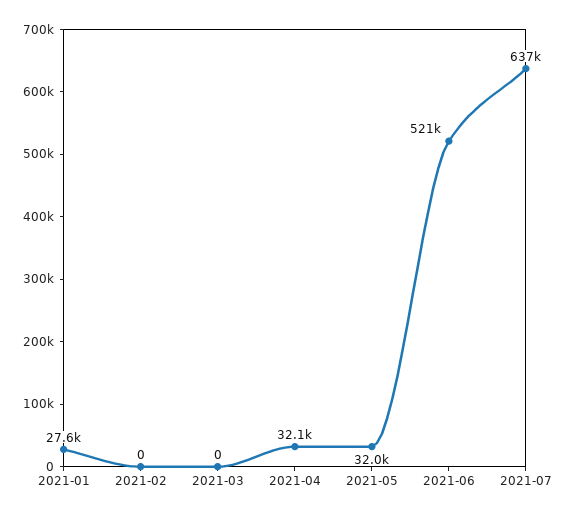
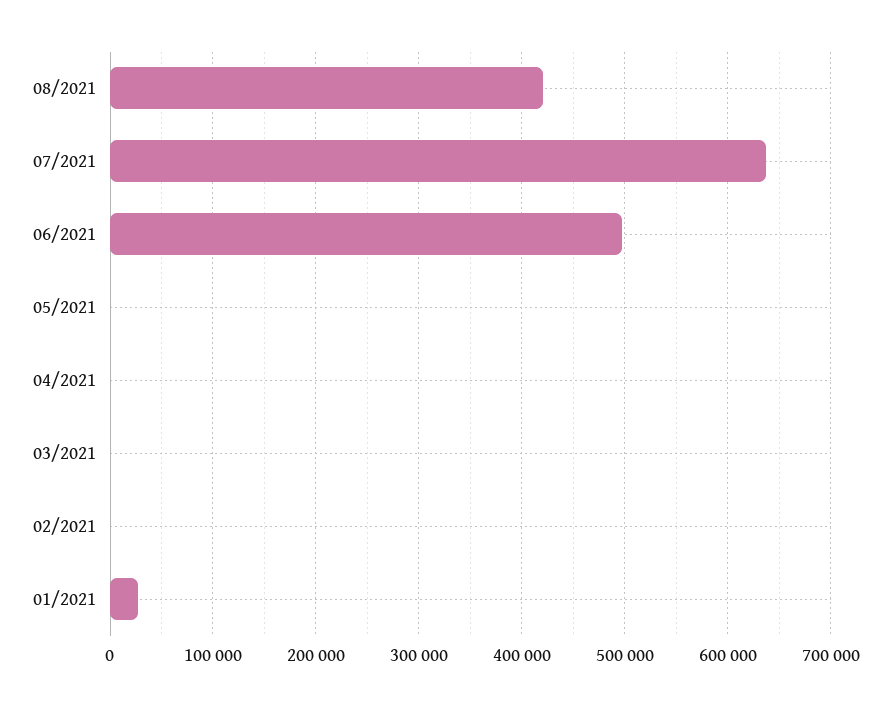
2021-04: 32100 -> 0
2021-05: 32000 -> 0
2021-06: 521000 -> 500000
08/2021: none -> 420000

